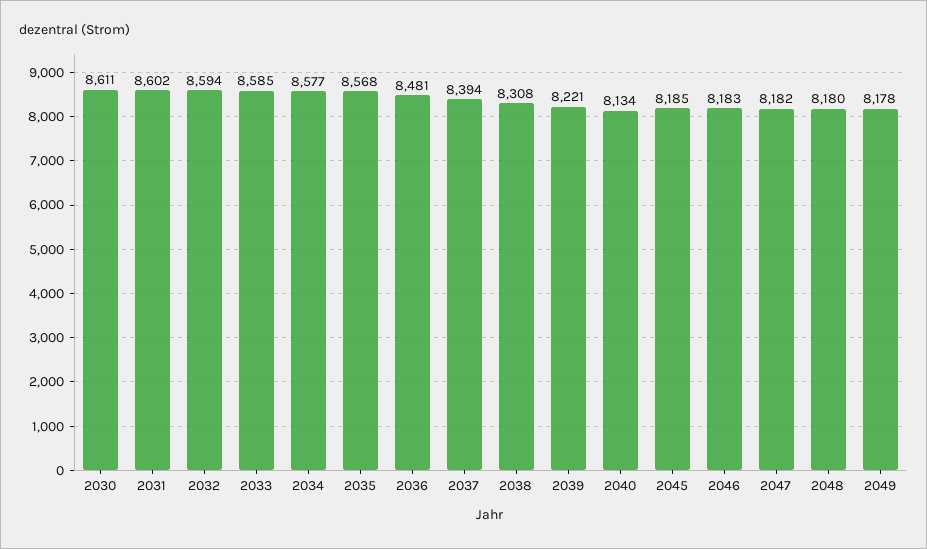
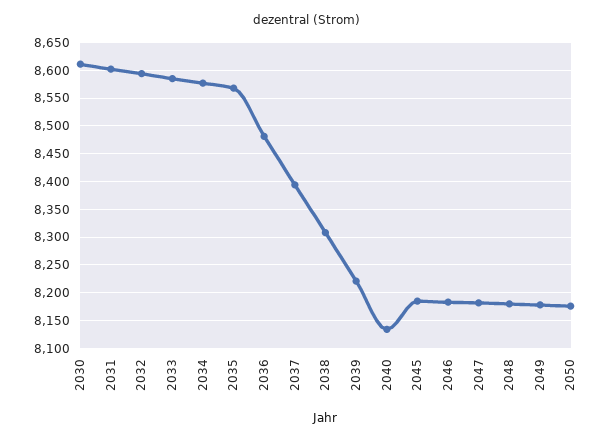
2050: none -> 8175

